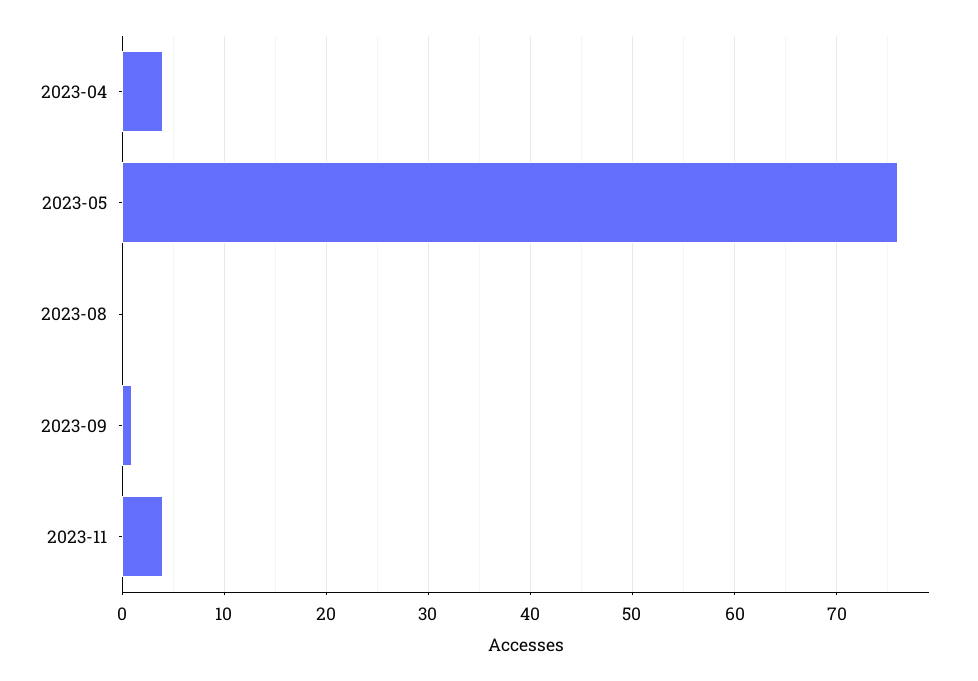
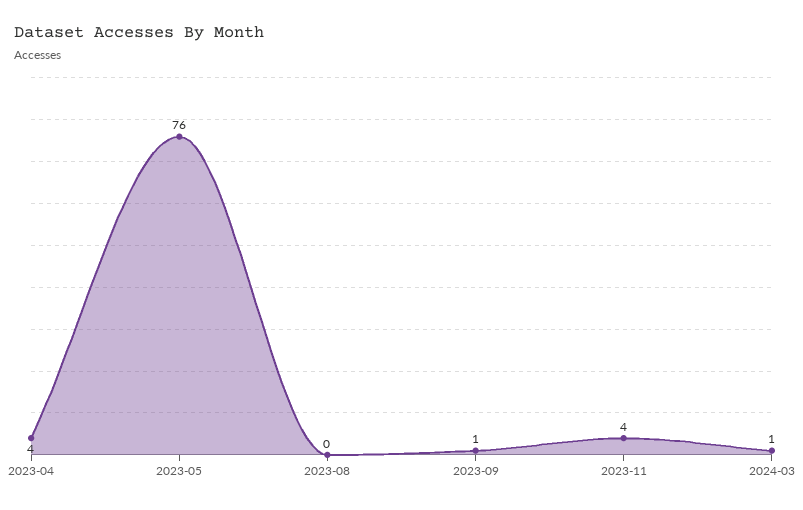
2024-03: none -> 1

